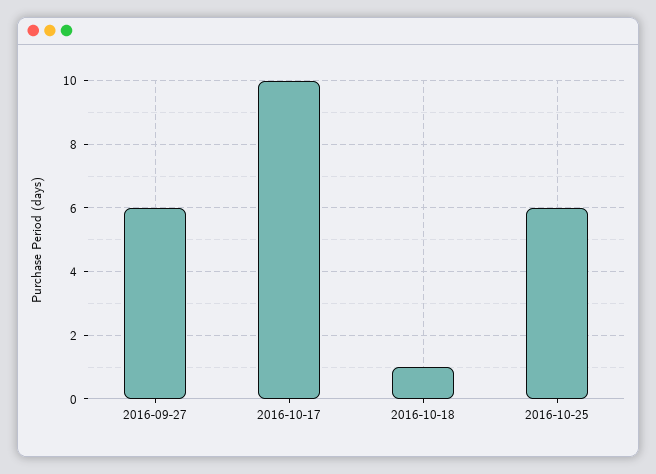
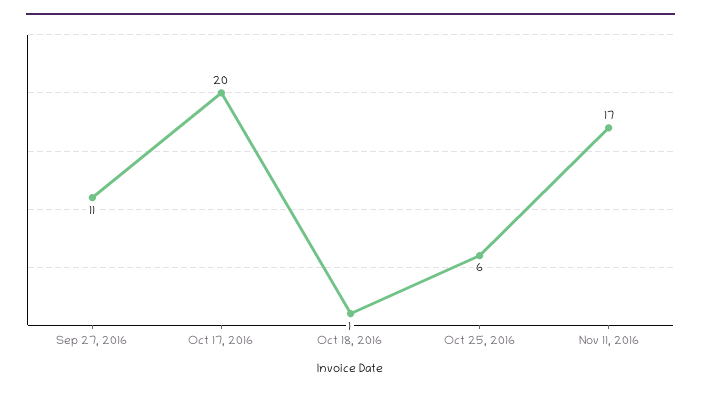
2016-09-27: 6 -> 11
2016-10-17: 10 -> 20
Nov 11, 2016: none -> 17

